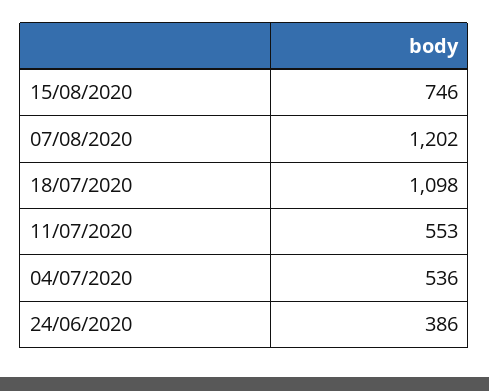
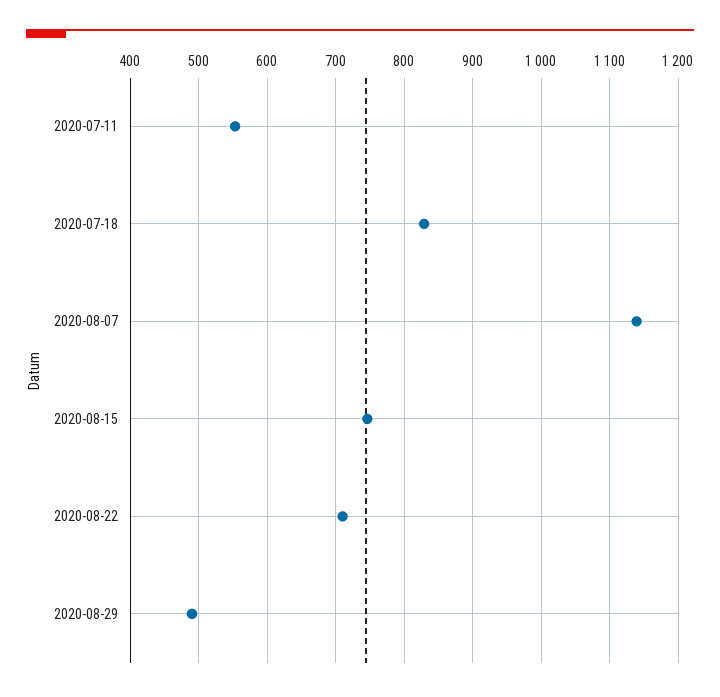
07/08/2020: 1202 -> 1140
18/07/2020: 1098 -> 830
04/07/2020: 536 -> none
24/06/2020: 386 -> none
2020-08-22: none -> 710
2020-08-29: none -> 490

